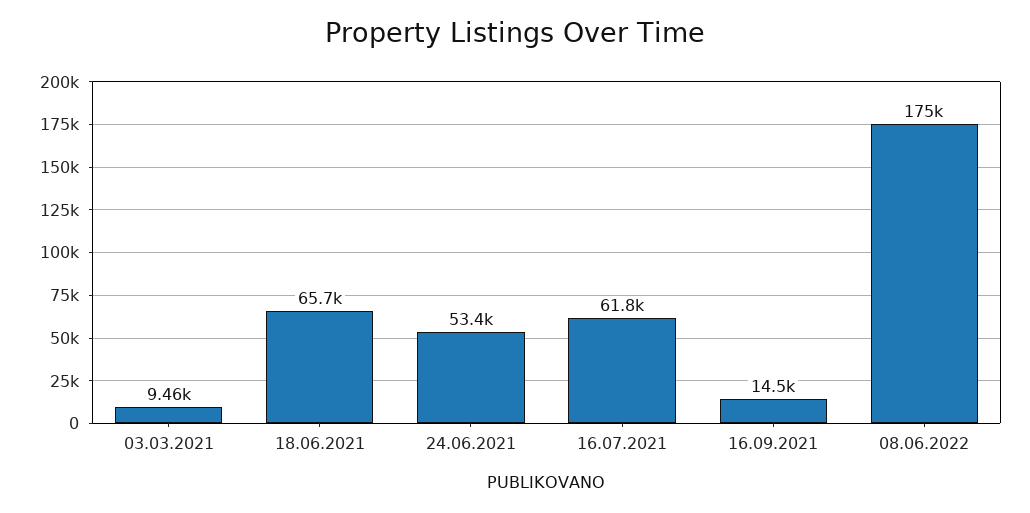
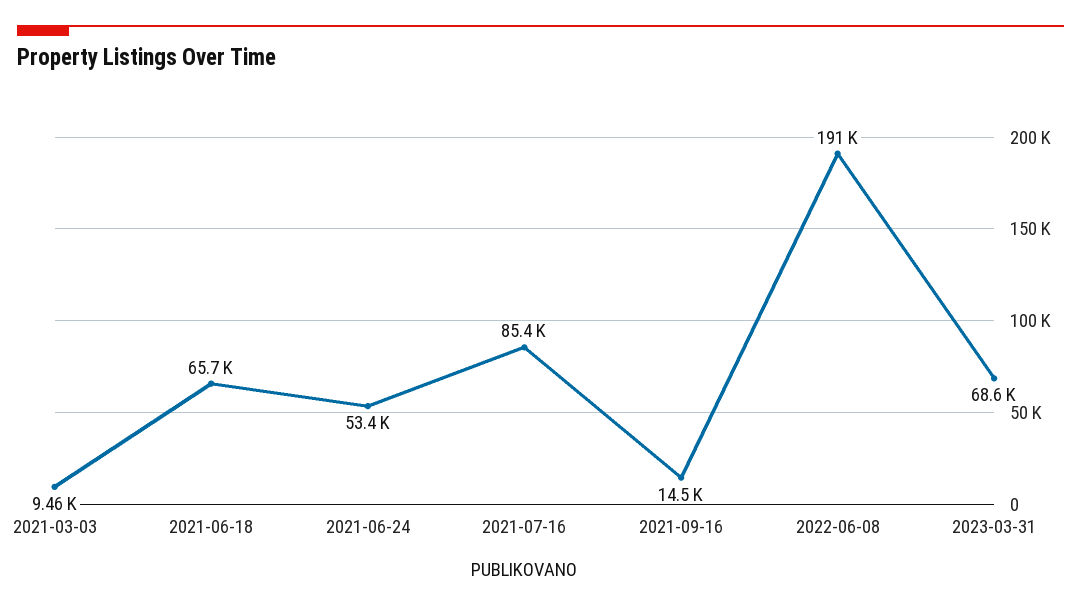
16.07.2021: 61800 -> 85400
08.06.2022: 175000 -> 191000
2023-03-31: none -> 68600

